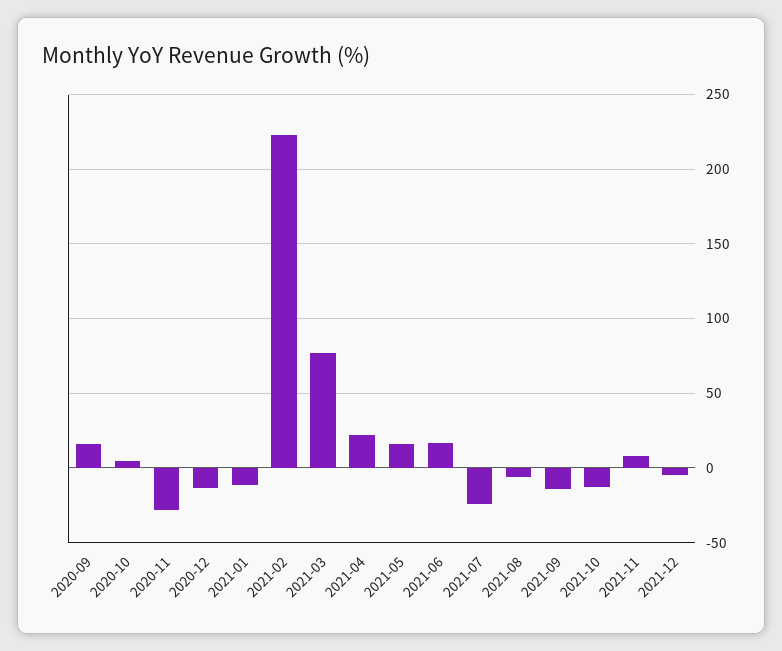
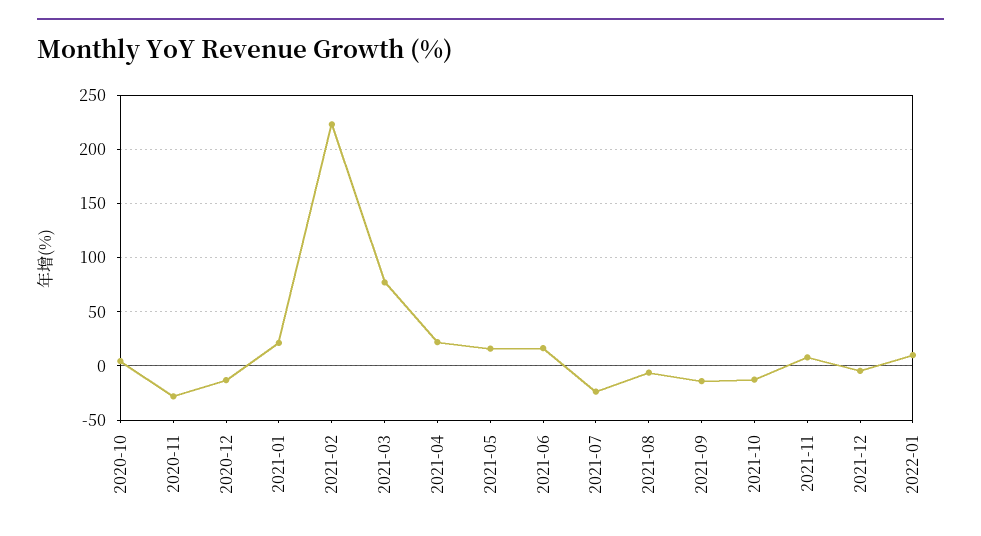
2020-09: 15 -> none
2021-01: -10 -> 20
2022-01: none -> 10

